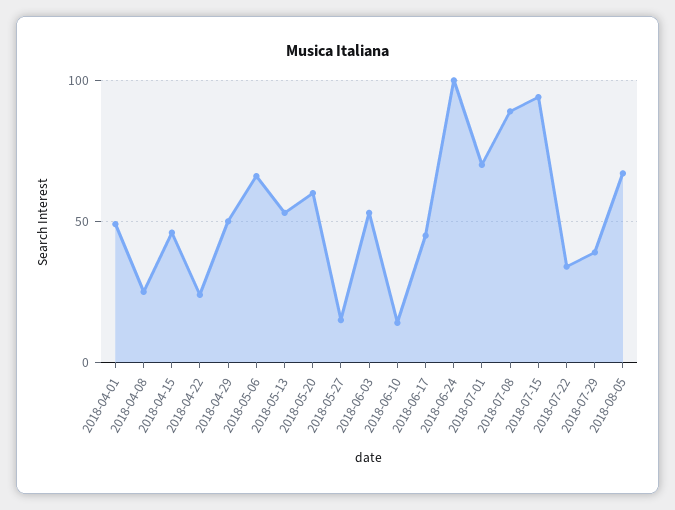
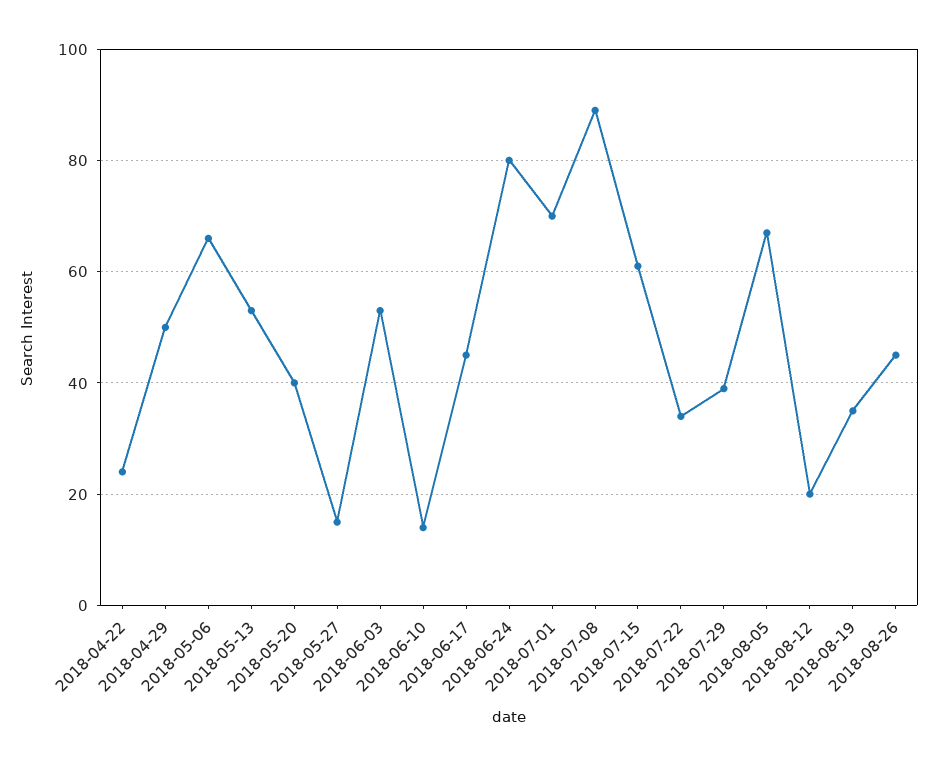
2018-04-01: 50 -> none
2018-04-08: 25 -> none
2018-04-15: 45 -> none
2018-05-20: 60 -> 40
2018-06-24: 100 -> 80
2018-07-15: 95 -> 60
2018-08-12: none -> 20
2018-08-19: none -> 35
2018-08-26: none -> 45

